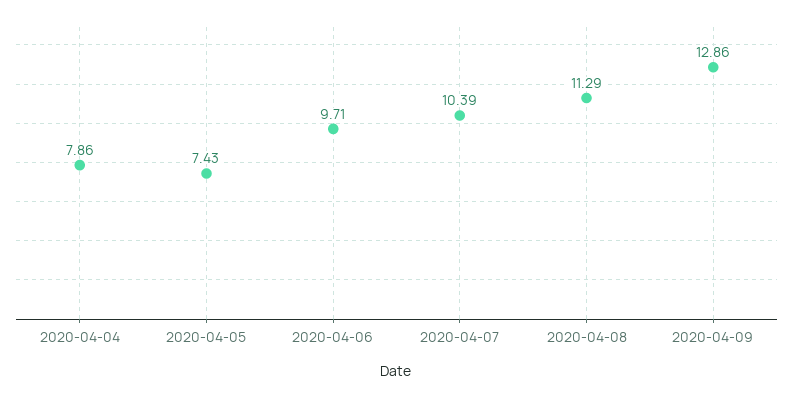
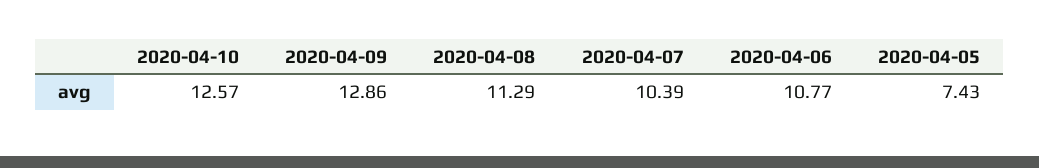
2020-04-04: 7.86 -> none
2020-04-06: 9.71 -> 10.77
2020-04-10: none -> 12.57

